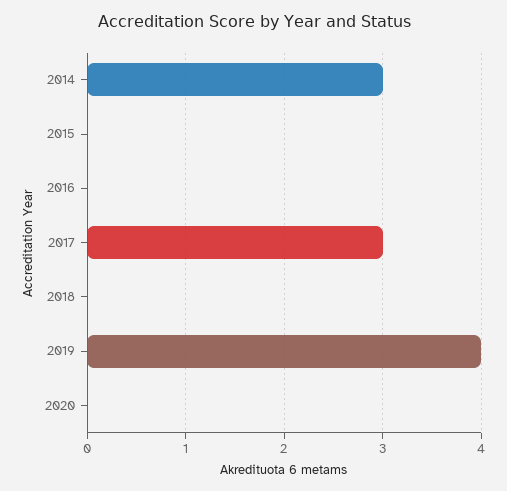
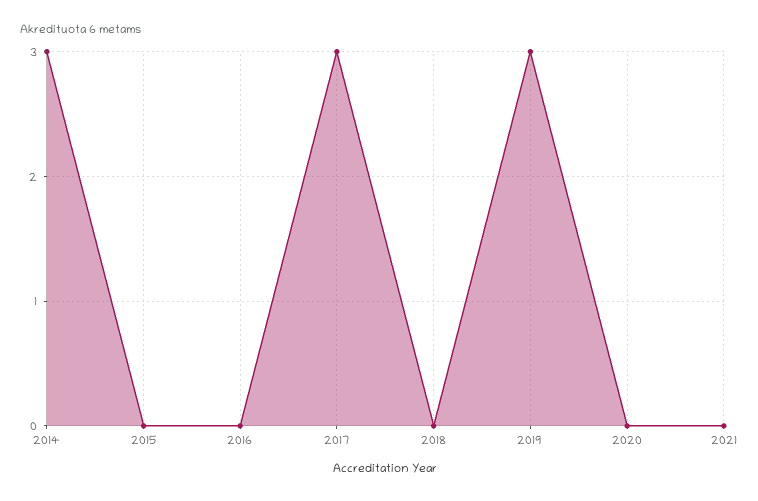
2019: 4 -> 3
2021: none -> 0

